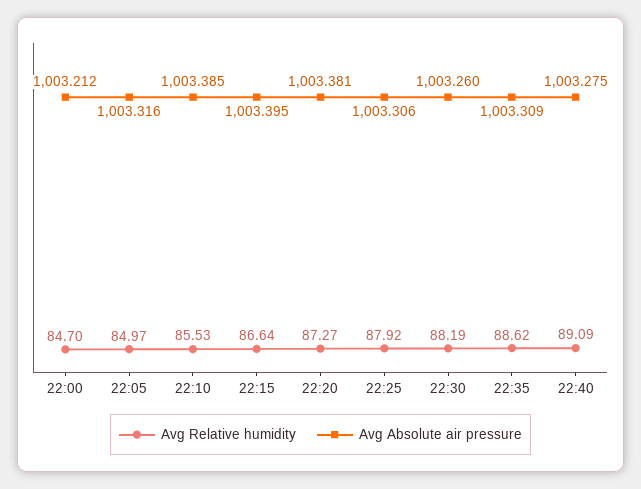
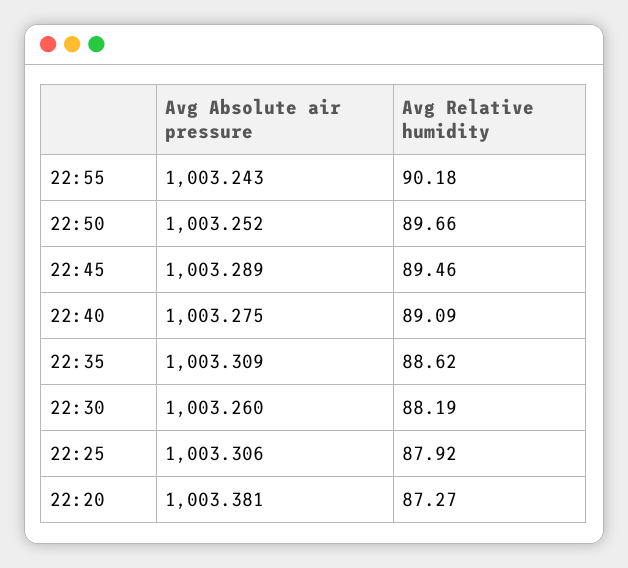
Avg Relative humidity, 22:00: 84.7 -> none
Avg Absolute air pressure, 22:00: 1003.212 -> none
Avg Relative humidity, 22:05: 84.97 -> none
Avg Absolute air pressure, 22:05: 1003.316 -> none
Avg Relative humidity, 22:10: 85.53 -> none
Avg Absolute air pressure, 22:10: 1003.385 -> none
Avg Relative humidity, 22:15: 86.64 -> none
Avg Absolute air pressure, 22:15: 1003.395 -> none
Avg Absolute air pressure, 22:55: none -> 1003.243
Avg Relative humidity, 22:55: none -> 90.18
Avg Absolute air pressure, 22:50: none -> 1003.252
Avg Relative humidity, 22:50: none -> 89.66
Avg Absolute air pressure, 22:45: none -> 1003.289
Avg Relative humidity, 22:45: none -> 89.46

